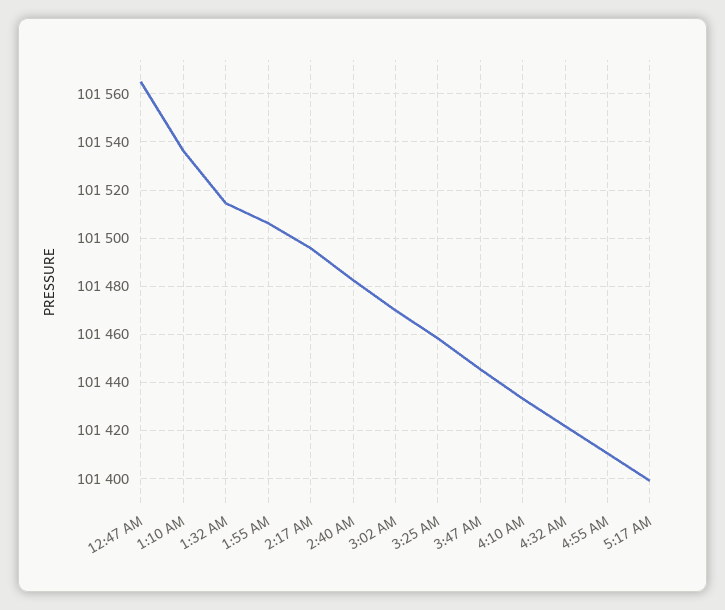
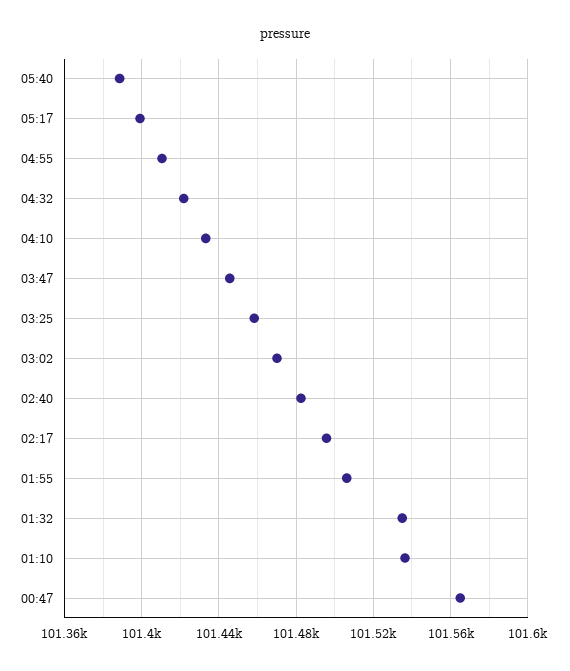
1:32 AM: 101515 -> 101535
05:40: none -> 101390

